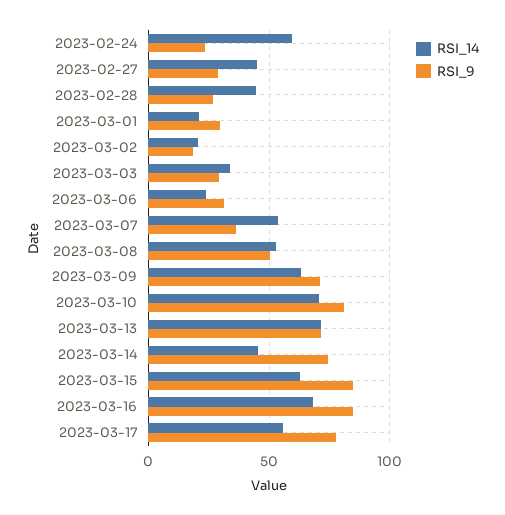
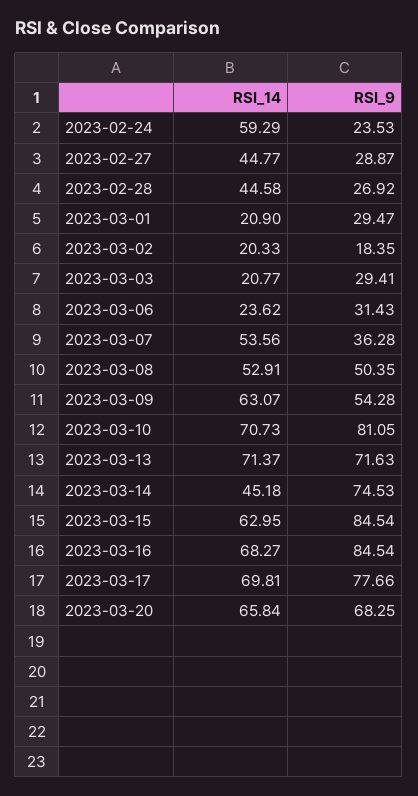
RSI_14, 2023-03-03: 35 -> 20.77
RSI_9, 2023-03-09: 70 -> 54.28
RSI_14, 2023-03-17: 55 -> 69.81
RSI_14, 2023-03-20: none -> 65.84
RSI_9, 2023-03-20: none -> 68.25

